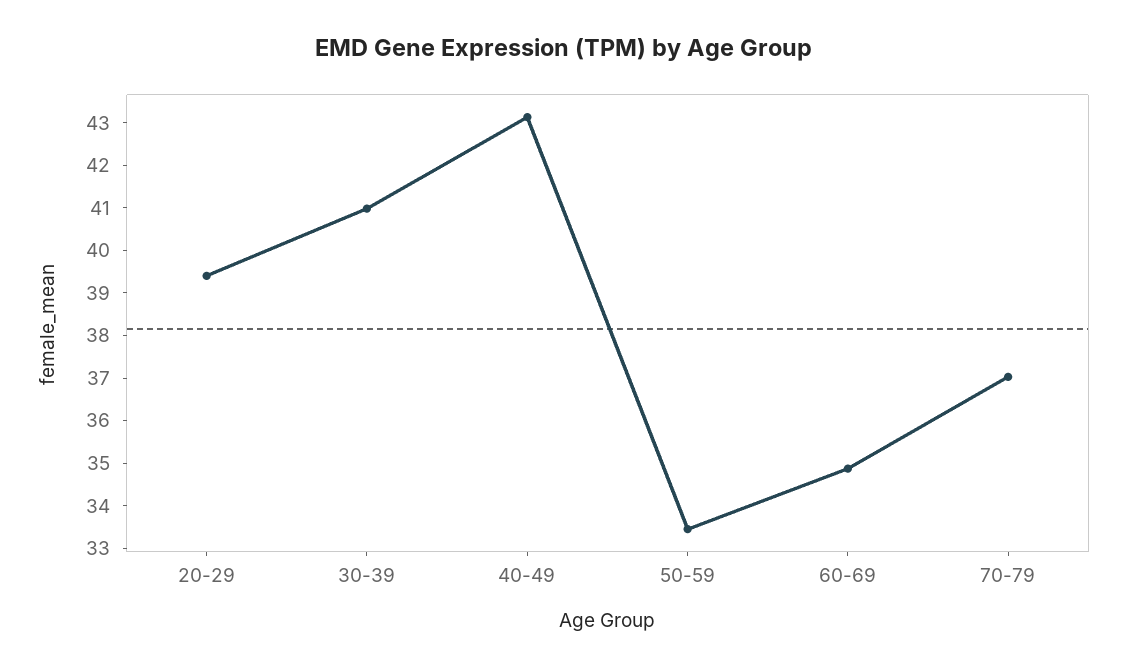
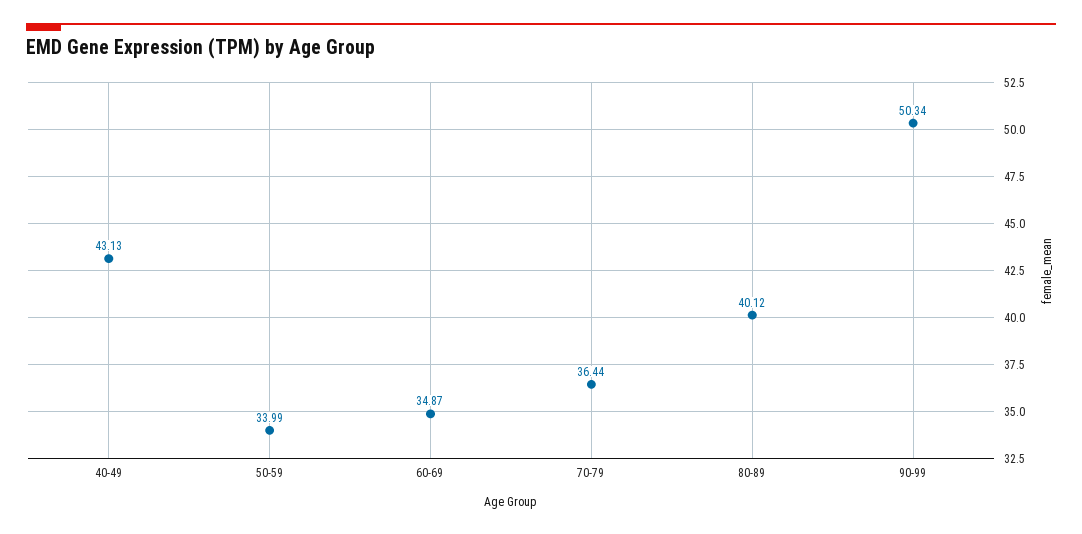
20-29: 39.4 -> none
30-39: 41 -> none
50-59: 33.4 -> 33.99
70-79: 37 -> 36.44
80-89: none -> 40.12
90-99: none -> 50.34

